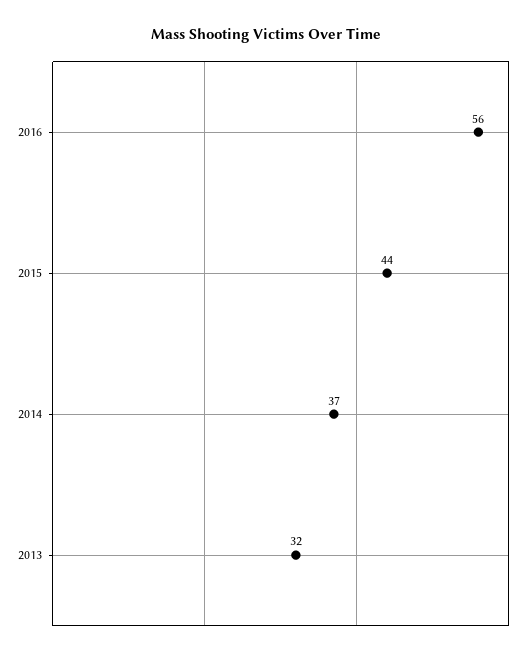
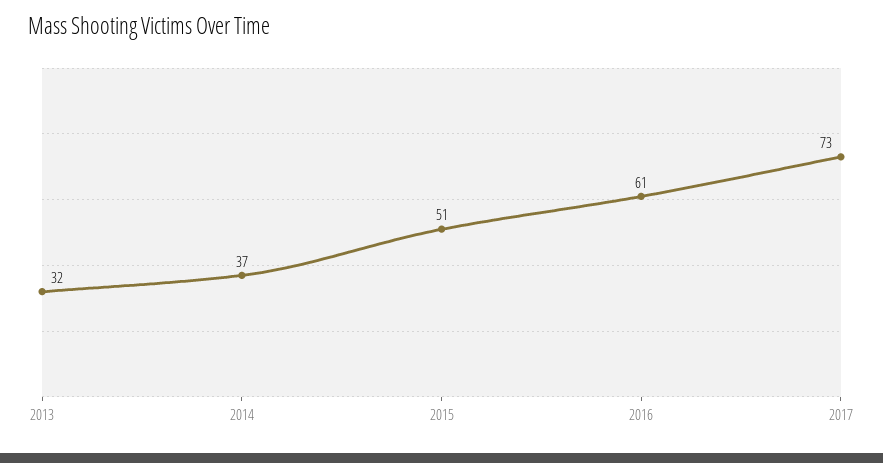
2016: 56 -> 61
2015: 44 -> 51
2017: none -> 73

